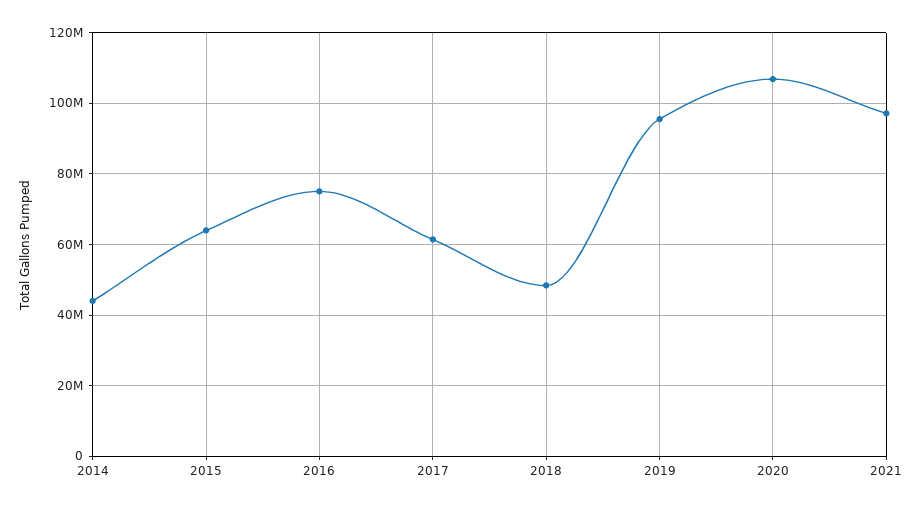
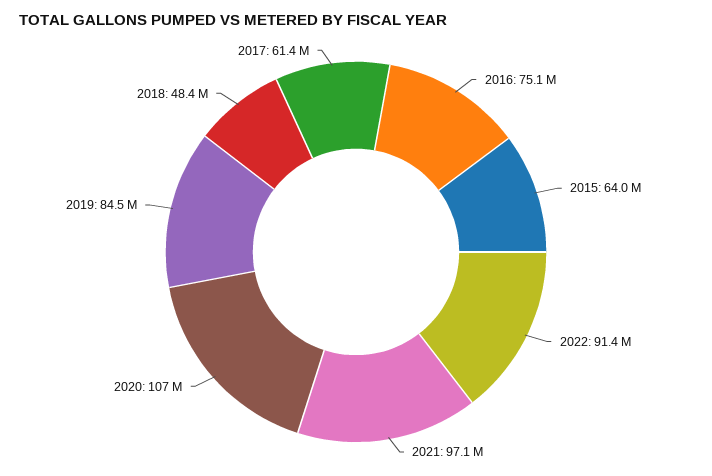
2014: 44000000 -> none
2019: 96000000 -> 84500000
2022: none -> 91400000

